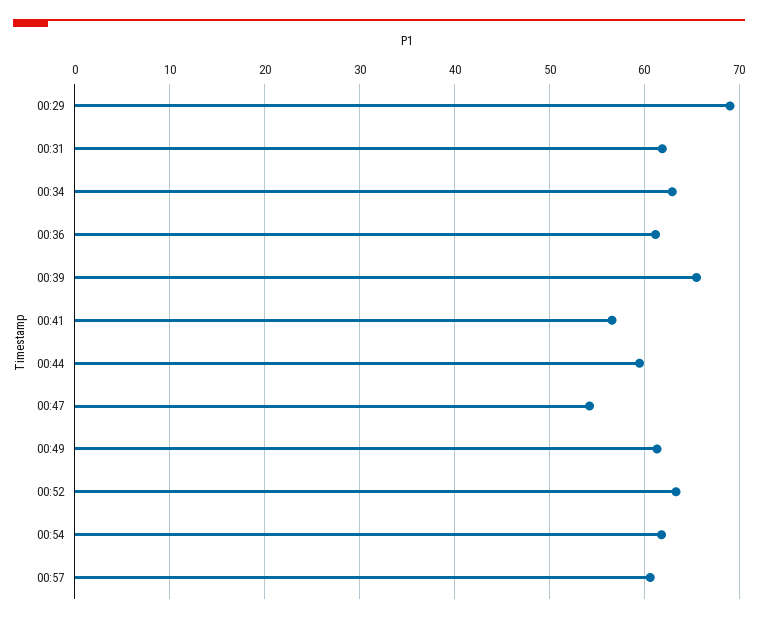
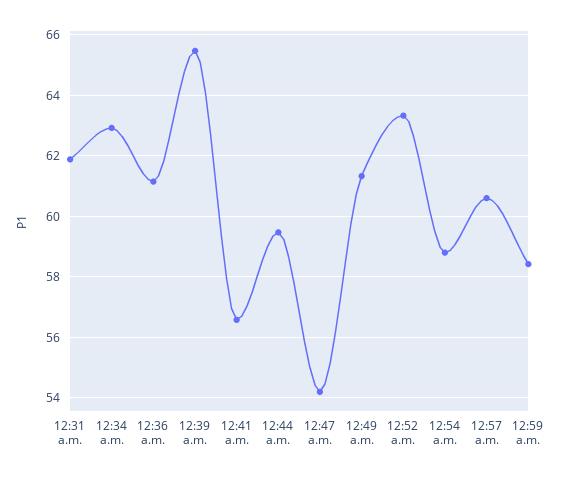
00:29: 69 -> none
00:54: 62 -> 58.8
12:59 a.m.: none -> 58.4

